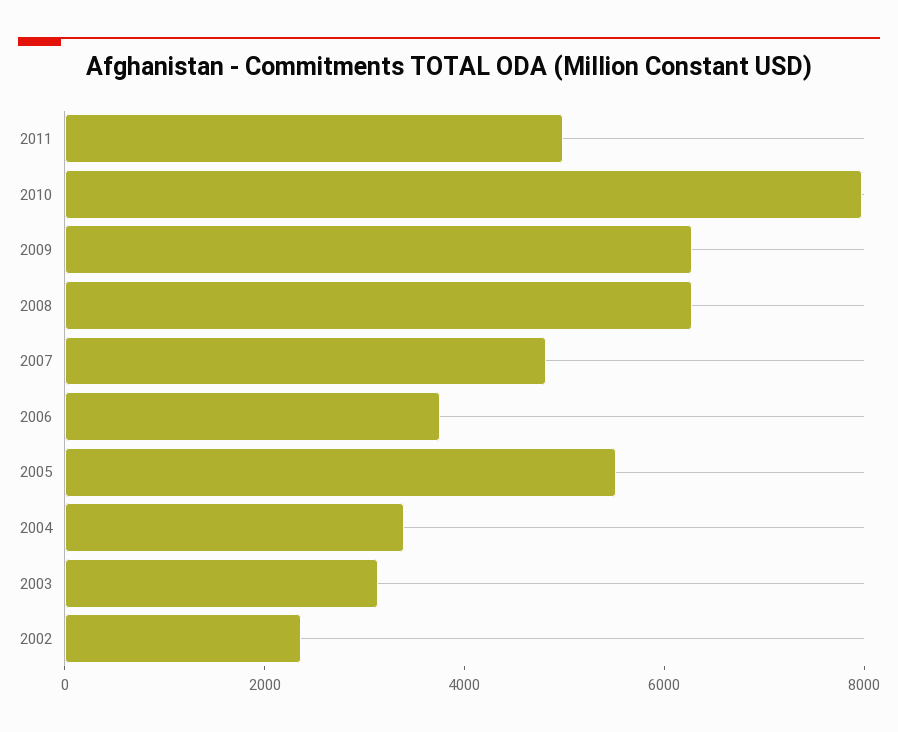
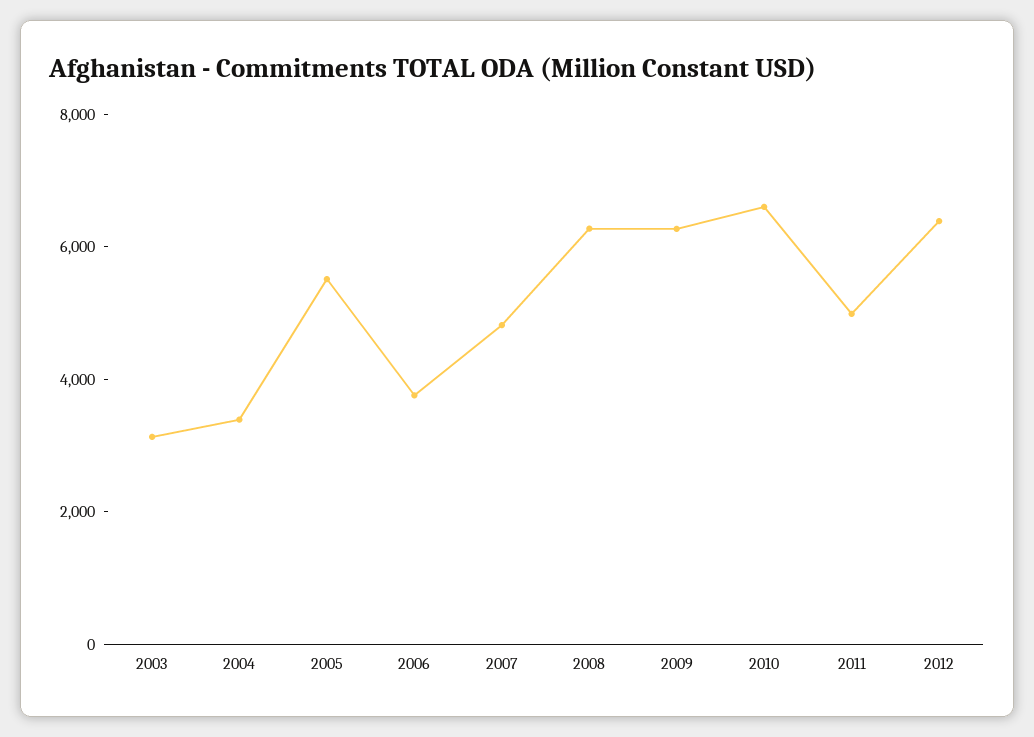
2010: 8000 -> 6500
2002: 2500 -> none
2012: none -> 6500

